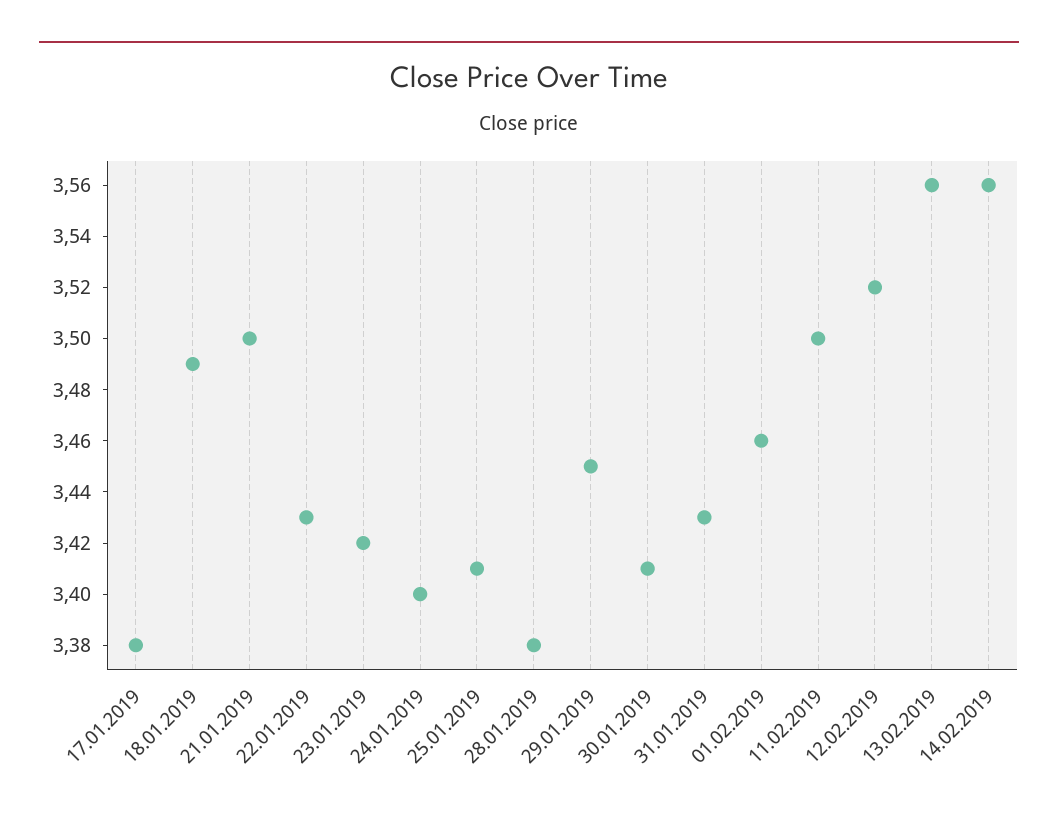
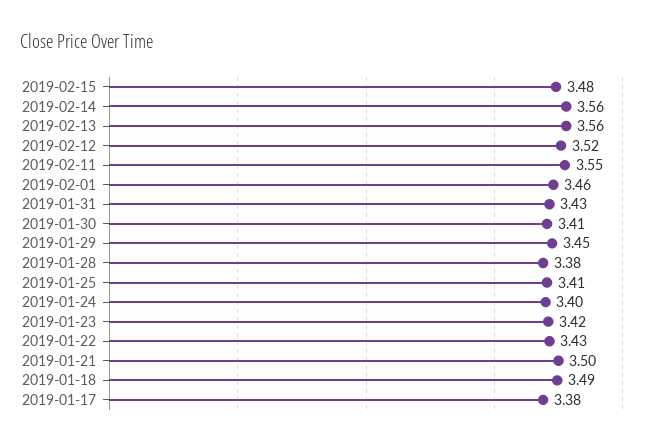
11.02.2019: 3.5 -> 3.55
2019-02-15: none -> 3.48

